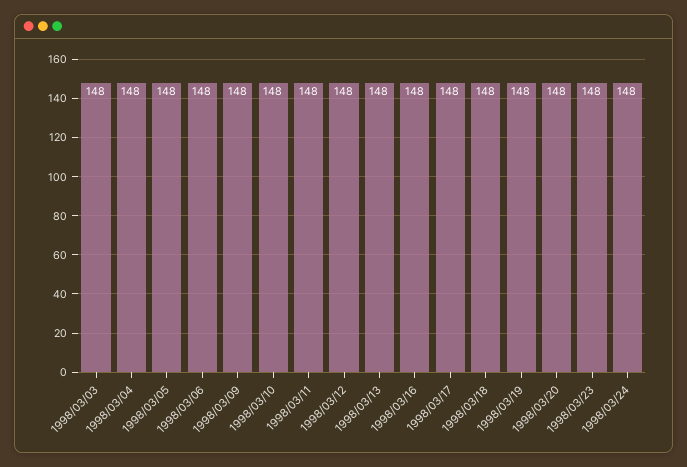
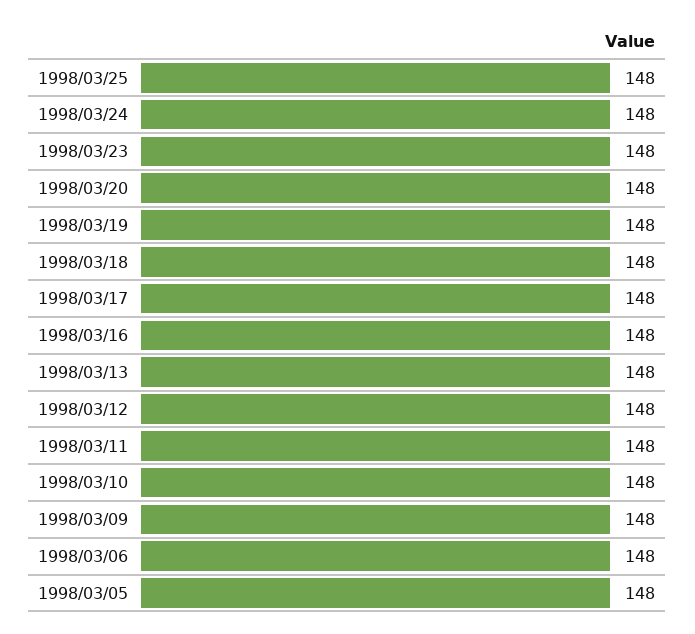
1998/03/03: 148 -> none
1998/03/04: 148 -> none
1998/03/25: none -> 148

